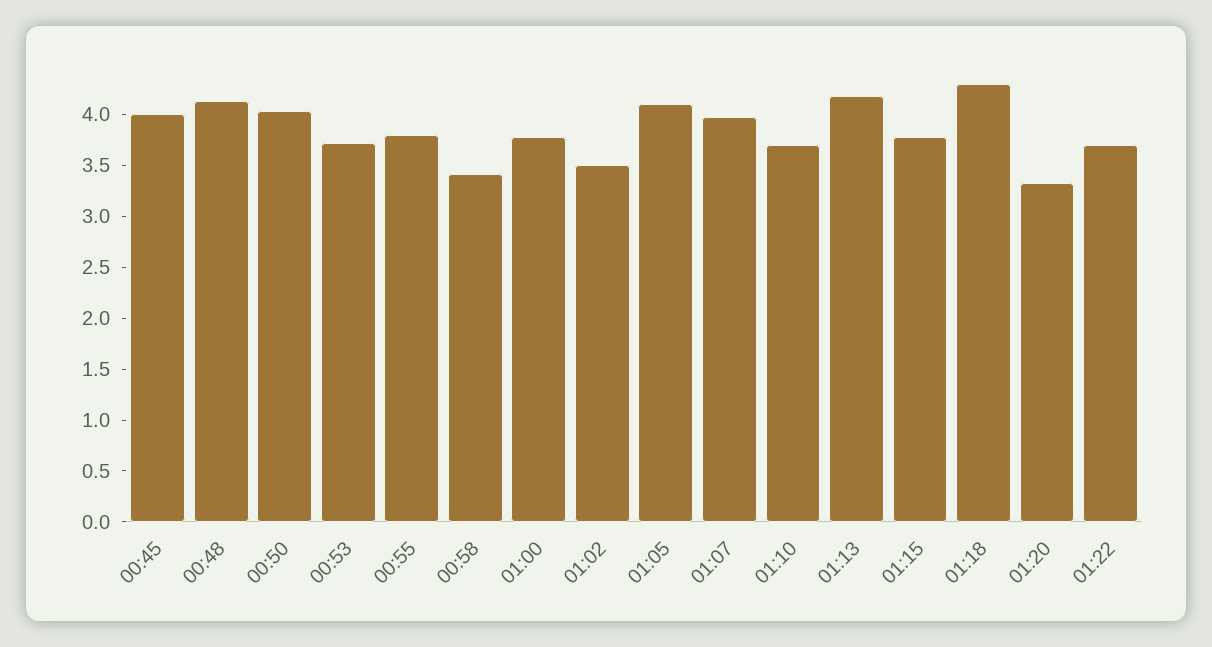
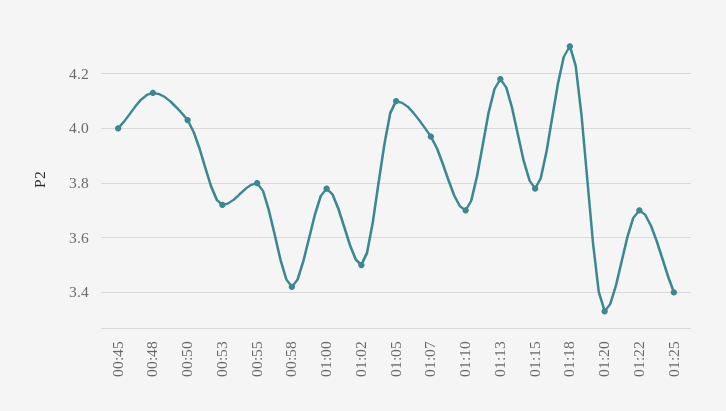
01:25: none -> 3.4

